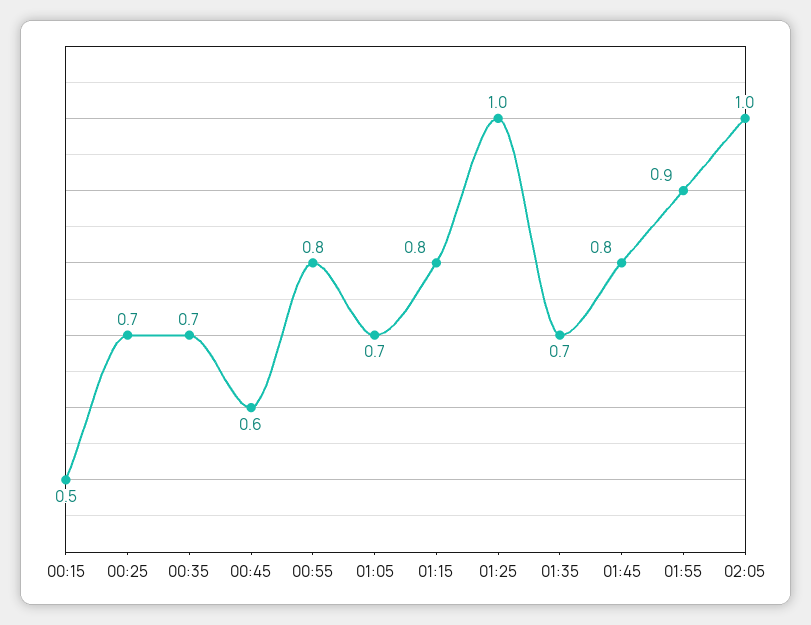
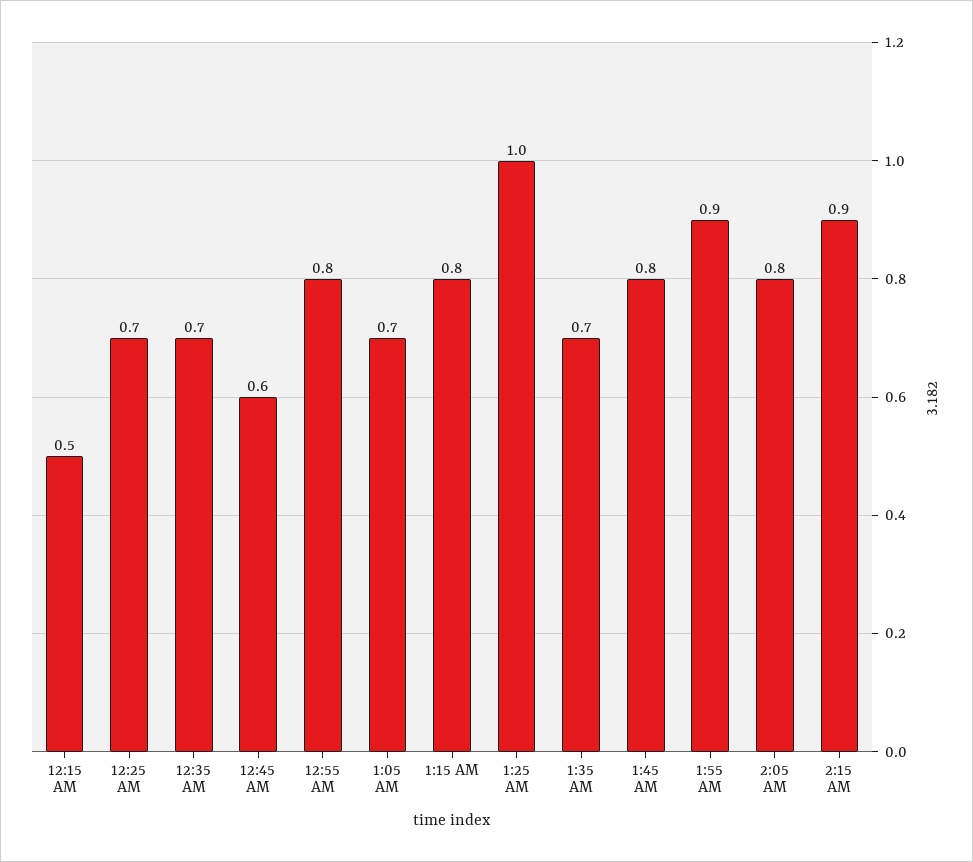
02:05: 1 -> 0.8
2:15 AM: none -> 0.9

